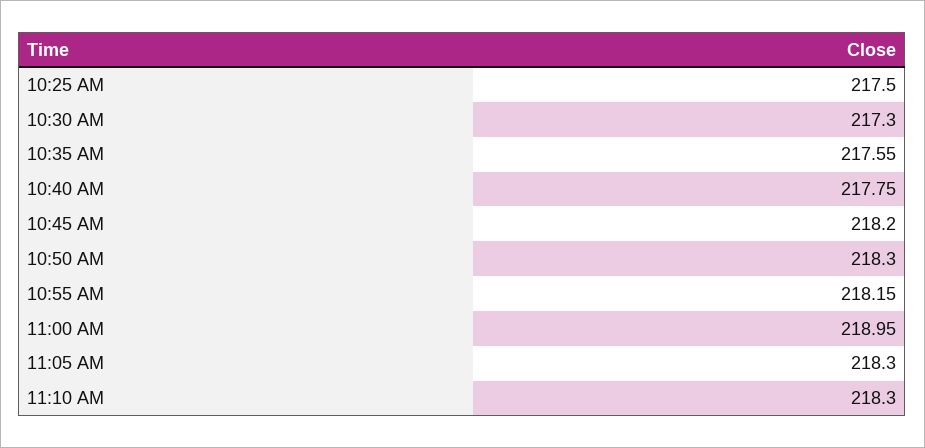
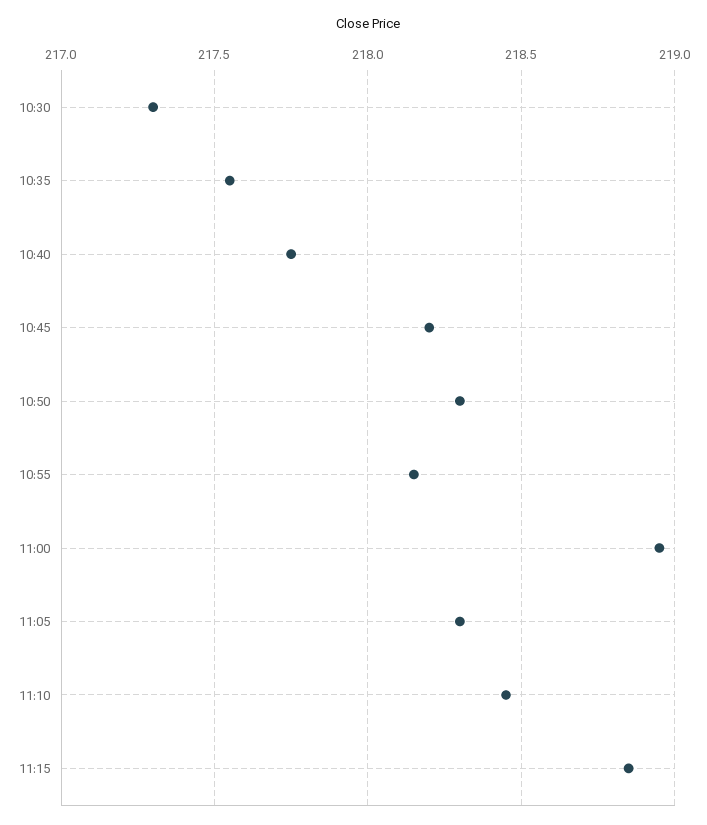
10:25 AM: 217.5 -> none
11:10 AM: 218.3 -> 218.45
11:15: none -> 218.85

